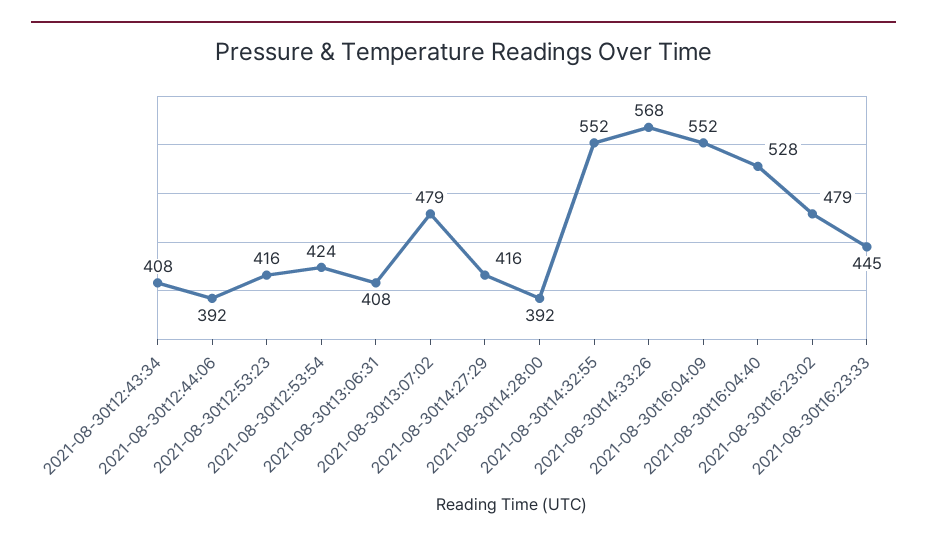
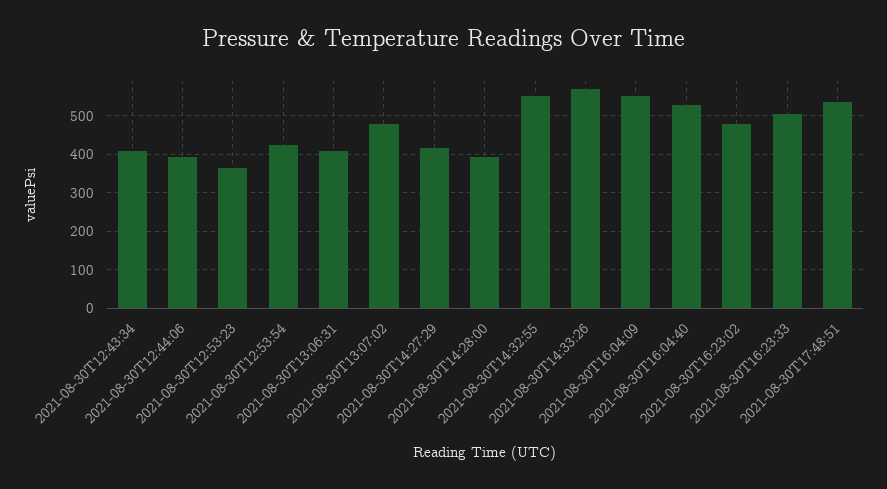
2021-08-30t12:53:23: 416 -> 360
2021-08-30t16:23:33: 445 -> 500
2021-08-30T17:48:51: none -> 540

